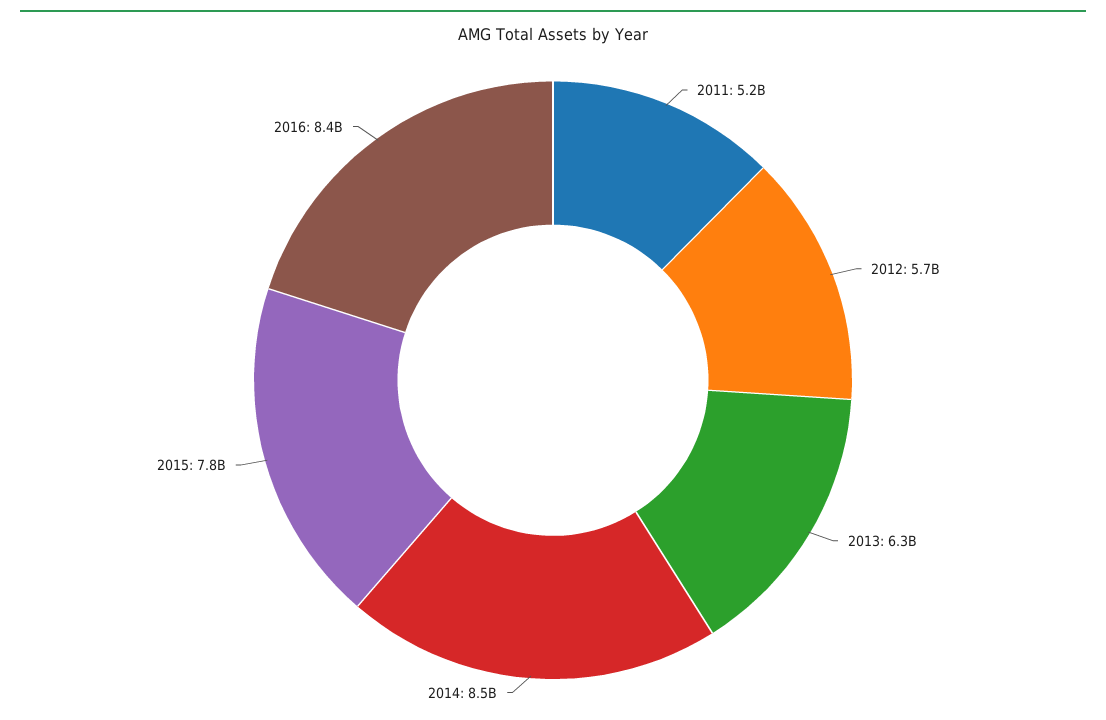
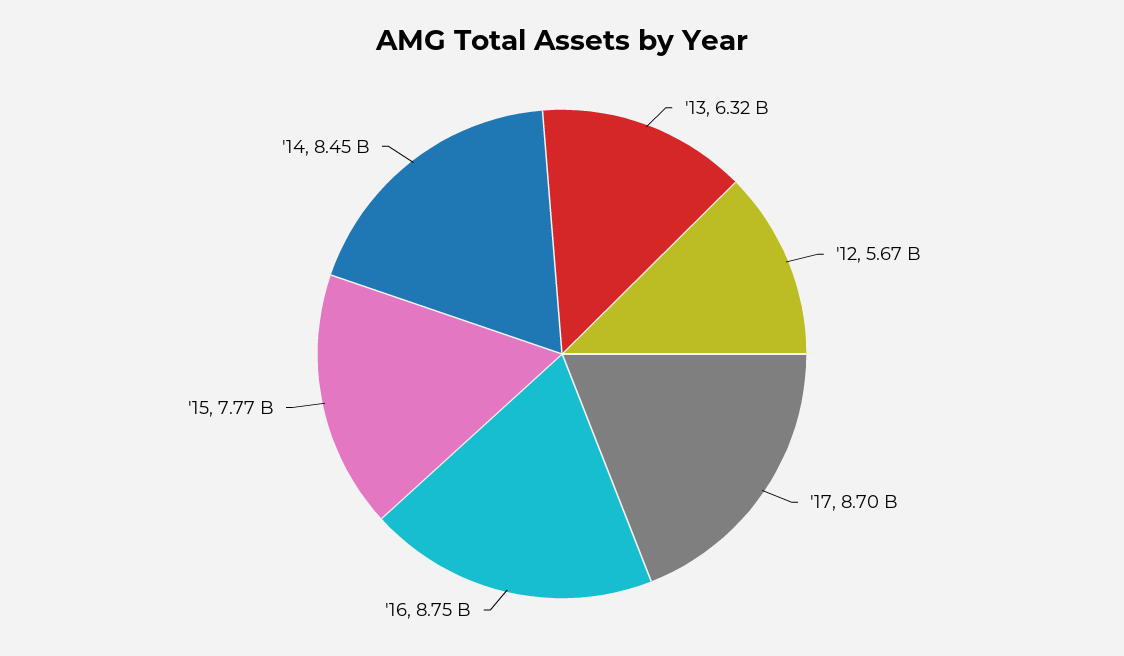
2011: 5200000000 -> none
2016: 8400000000 -> 8750000000
'17: none -> 8700000000

